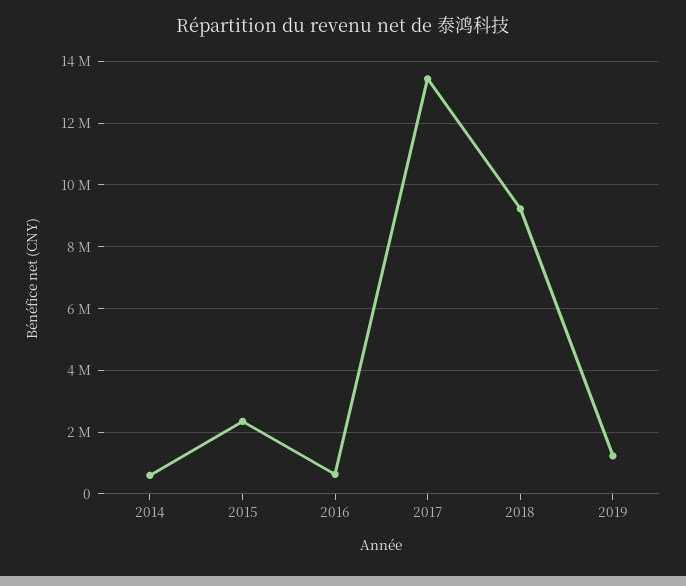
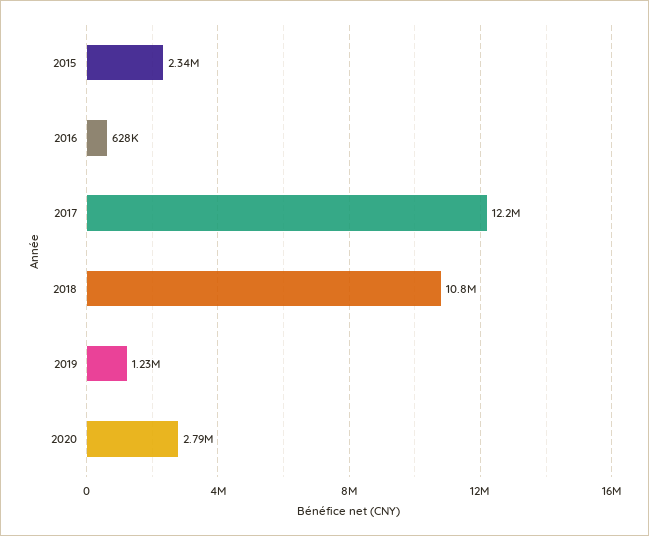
2014: 600000 -> none
2017: 13400000 -> 12200000
2018: 9200000 -> 10800000
2020: none -> 2790000

